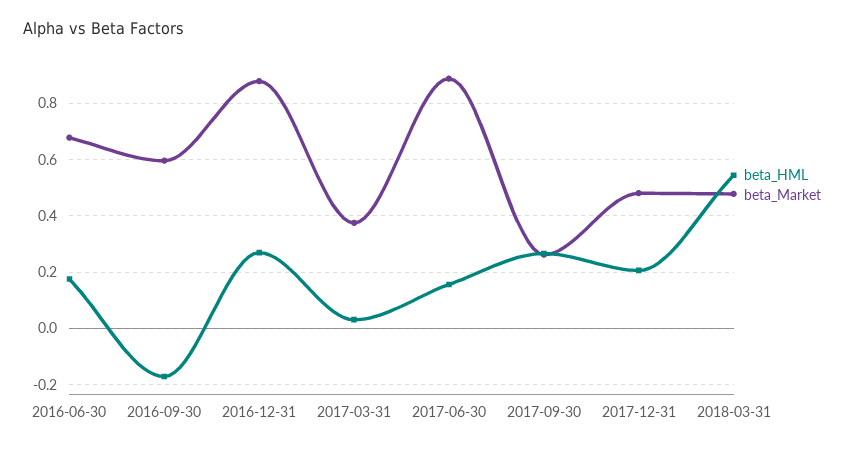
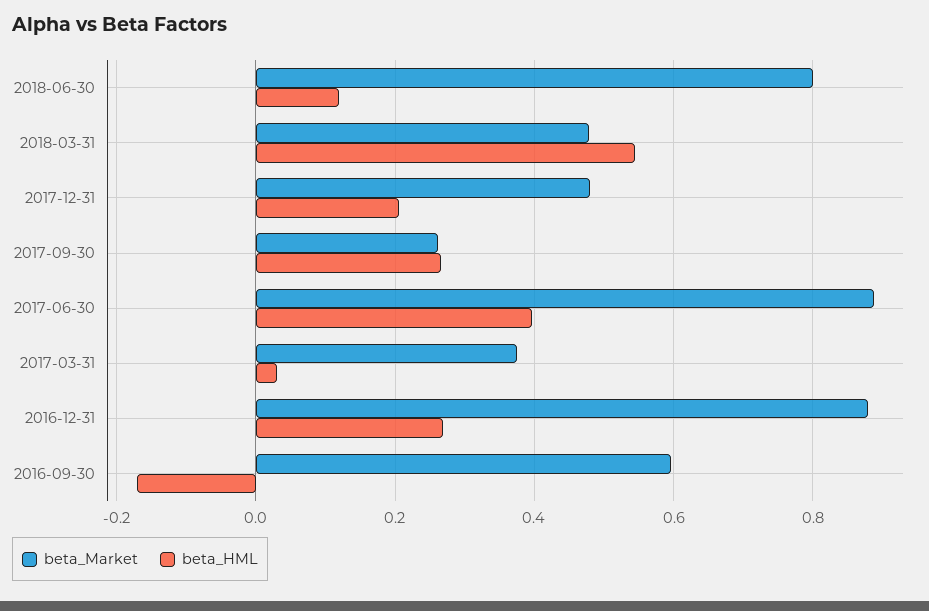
beta_HML, 2016-06-30: 0.175 -> none
beta_Market, 2016-06-30: 0.675 -> none
beta_HML, 2017-06-30: 0.15 -> 0.4
beta_Market, 2018-06-30: none -> 0.8
beta_HML, 2018-06-30: none -> 0.12

